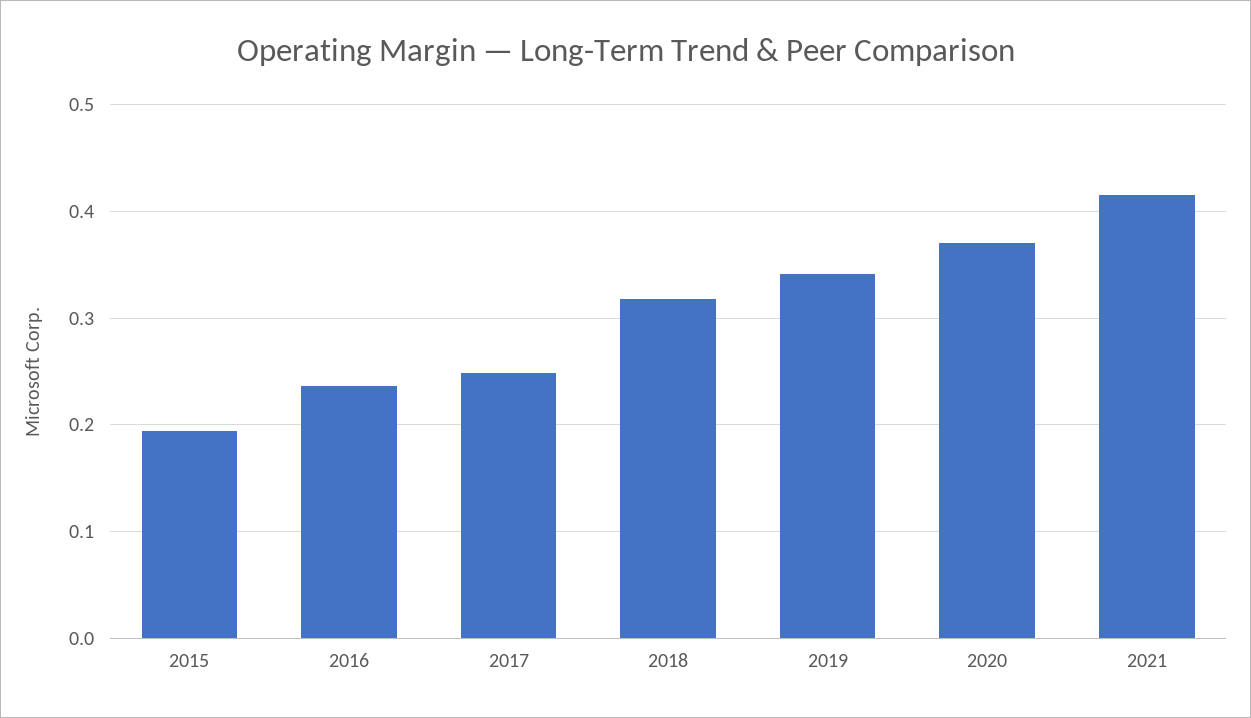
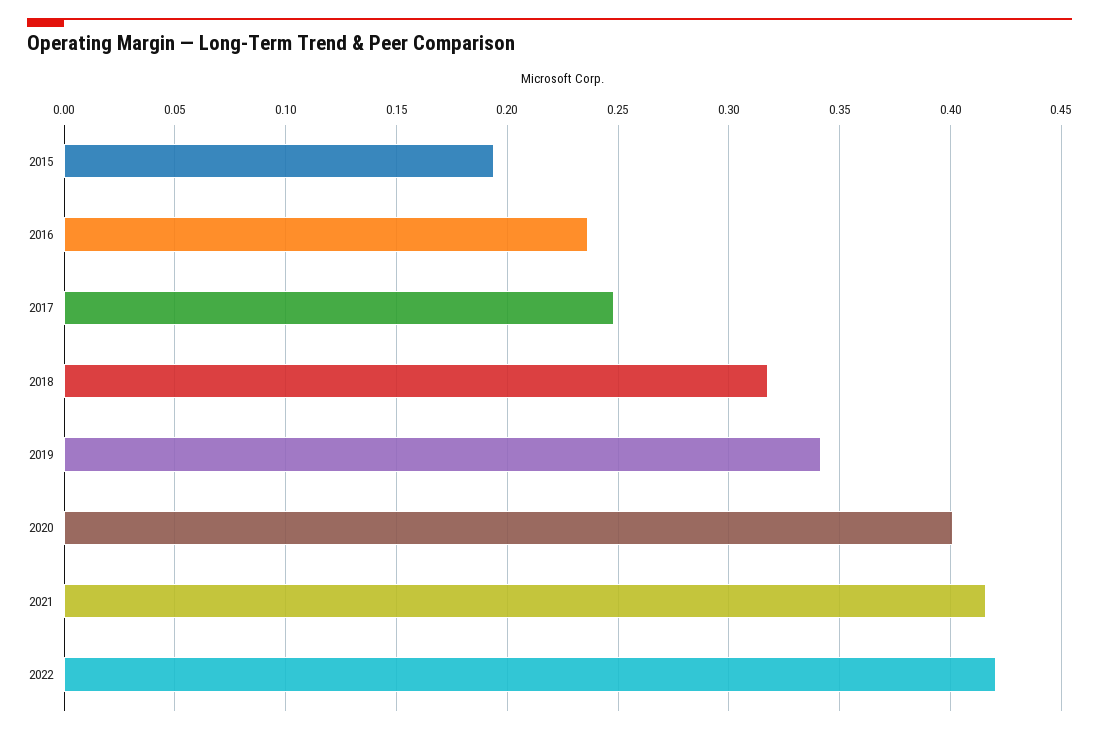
2020: 0.37 -> 0.4
2022: none -> 0.42

